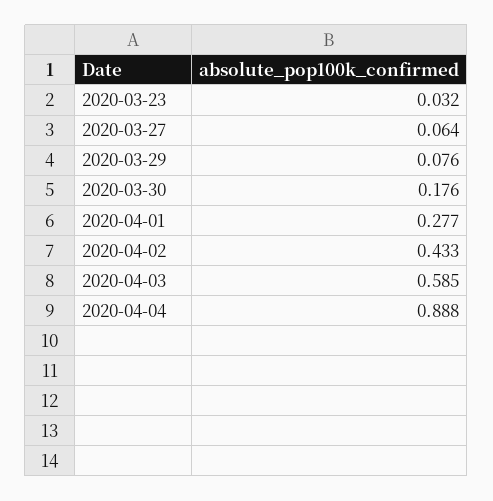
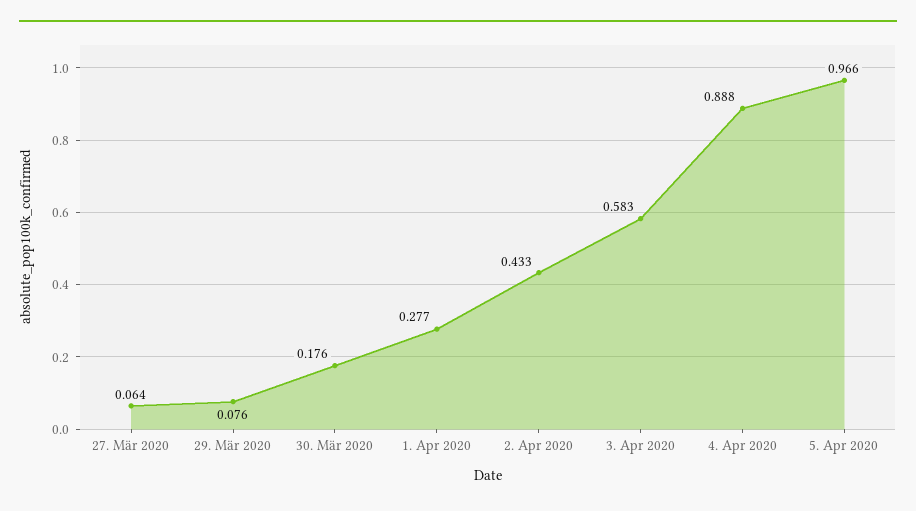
2020-03-23: 0.032 -> none
2020-04-03: 0.585 -> 0.583
5. Apr 2020: none -> 0.966

